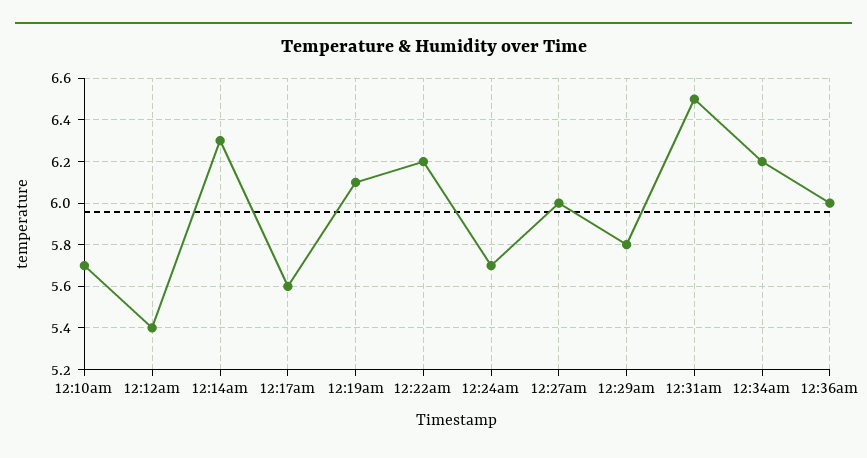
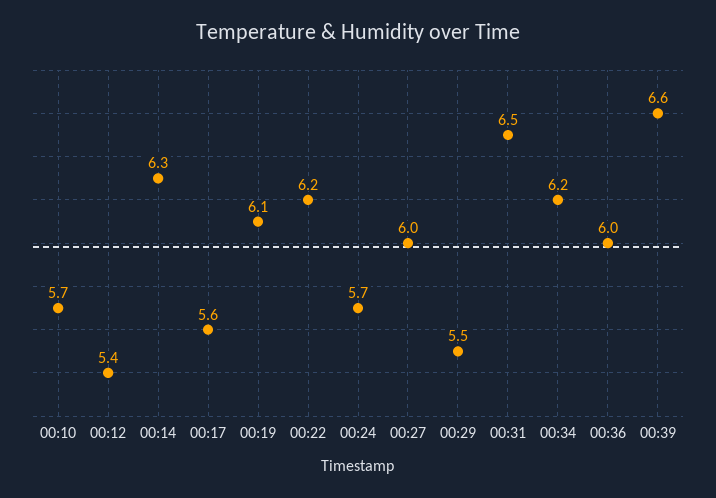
12:29am: 5.8 -> 5.5
00:39: none -> 6.6

